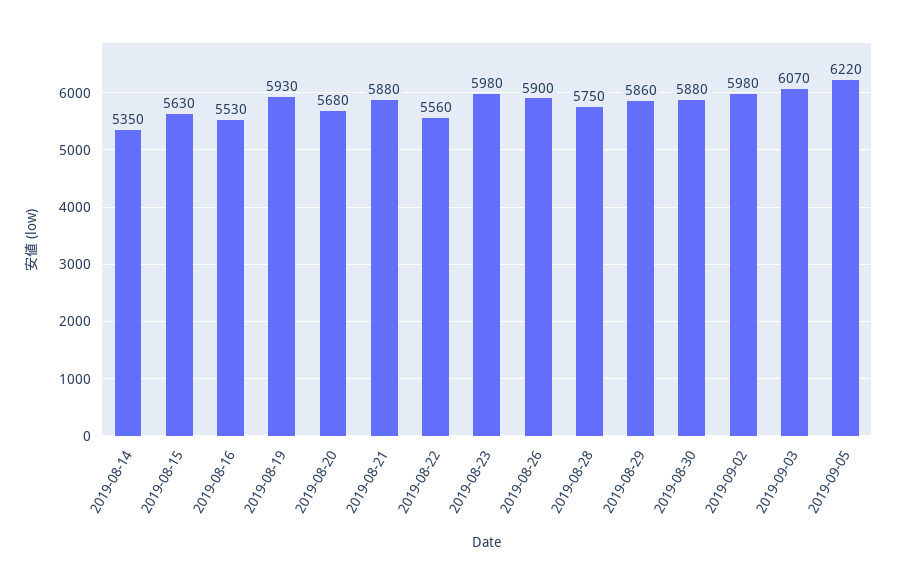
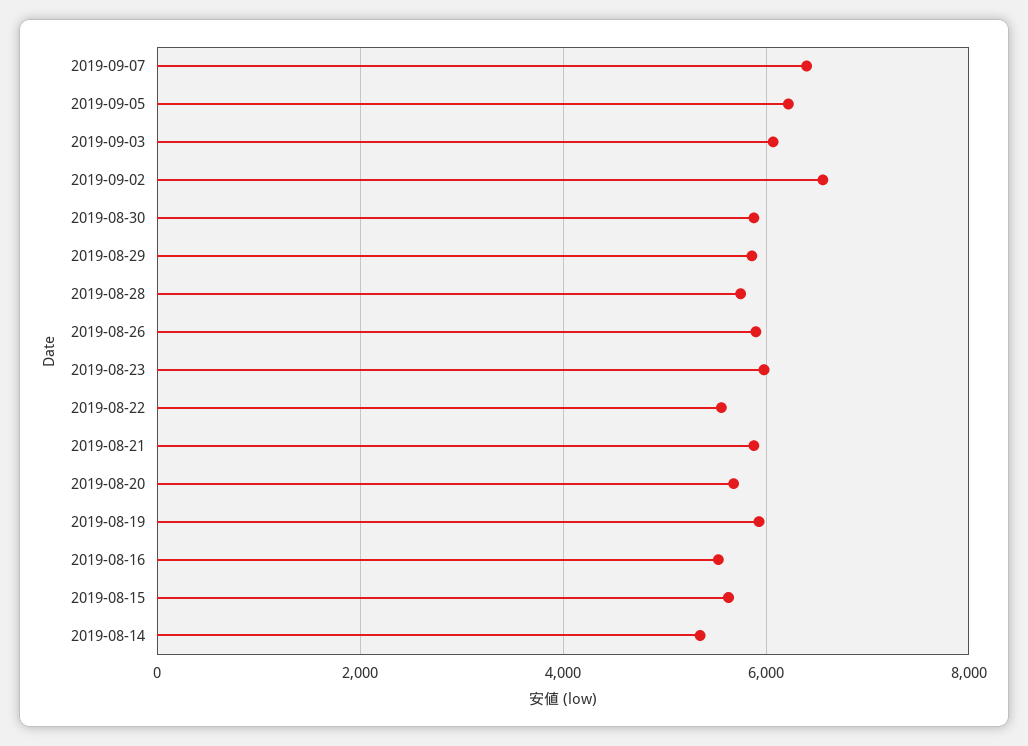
2019-09-02: 5980 -> 6600
2019-09-07: none -> 6400

